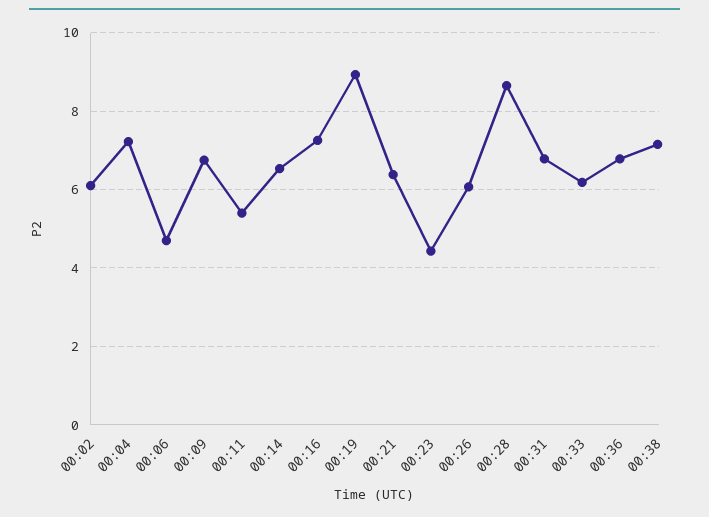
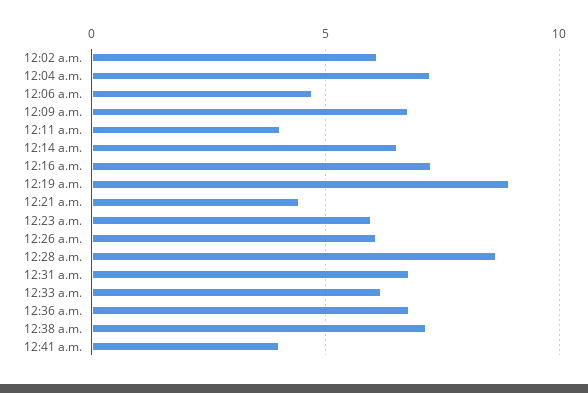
00:11: 5.4 -> 4
00:21: 6.4 -> 4.5
00:23: 4.4 -> 6
12:41 a.m.: none -> 4

